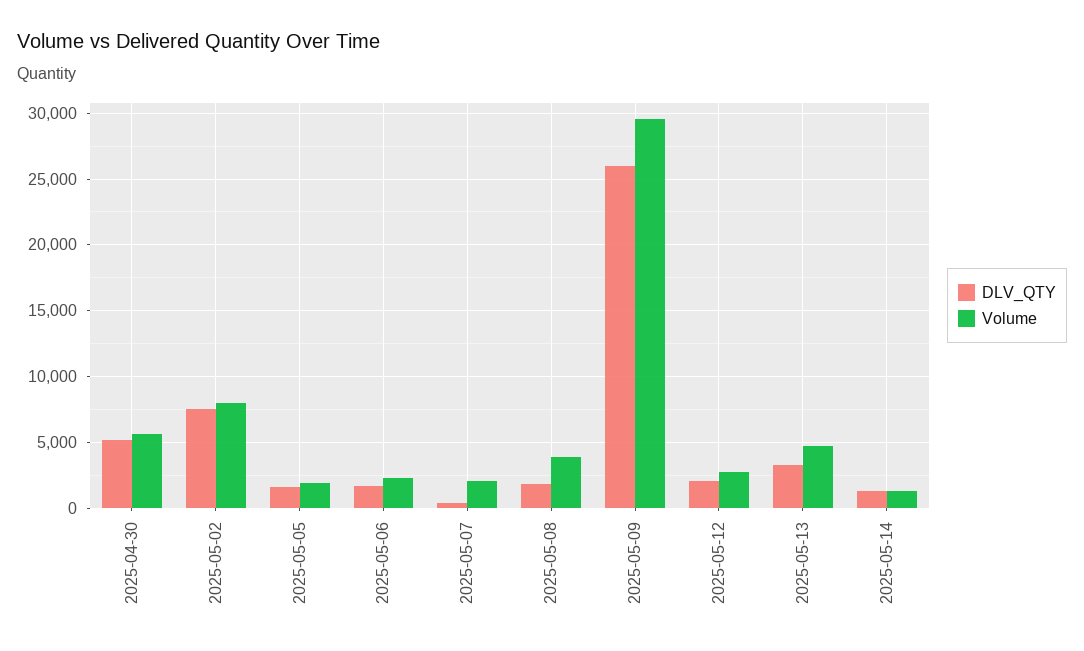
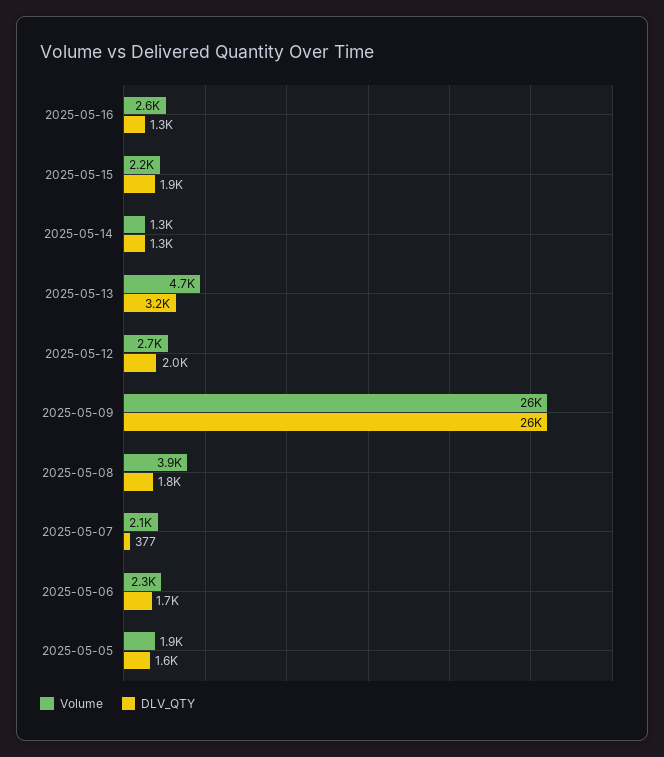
DLV_QTY, 2025-04-30: 5000 -> none
Volume, 2025-04-30: 5500 -> none
DLV_QTY, 2025-05-02: 7500 -> none
Volume, 2025-05-02: 8000 -> none
Volume, 2025-05-09: 29500 -> 26000
Volume, 2025-05-16: none -> 2600
DLV_QTY, 2025-05-16: none -> 1300
Volume, 2025-05-15: none -> 2200
DLV_QTY, 2025-05-15: none -> 1900

